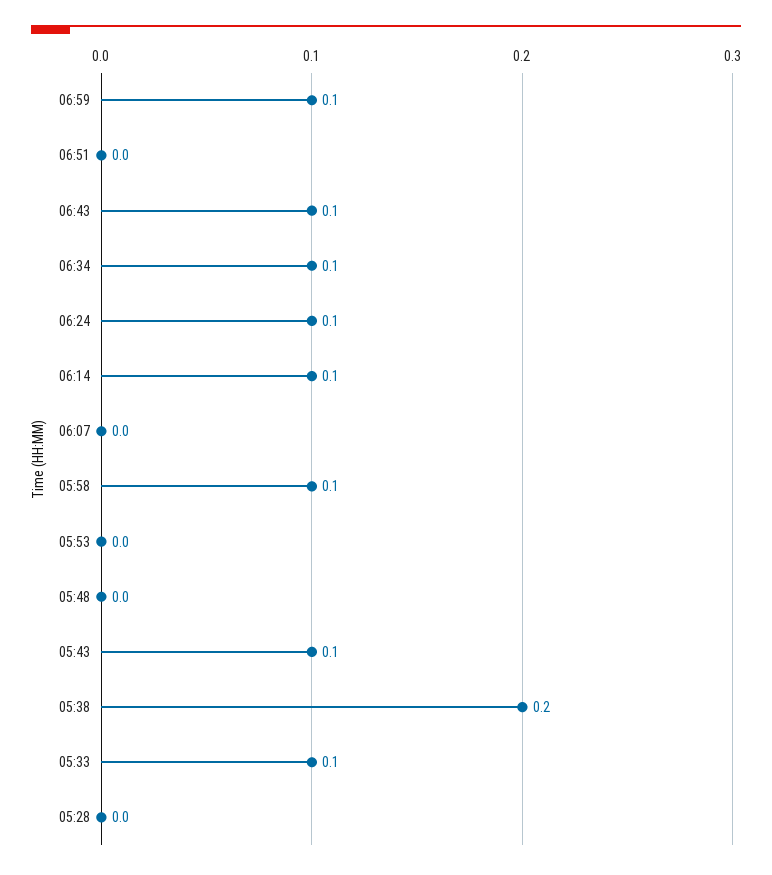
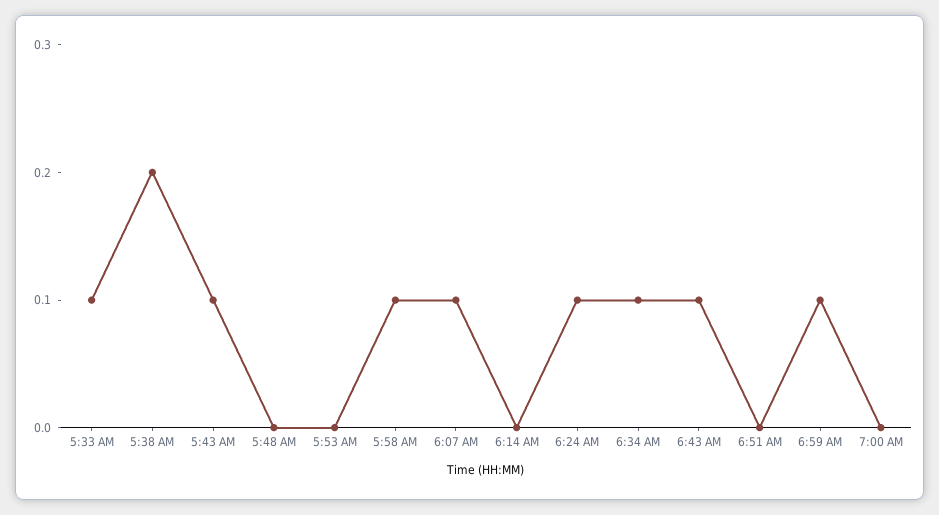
06:14: 0.1 -> 0
06:07: 0 -> 0.1
05:28: 0 -> none
7:00 AM: none -> 0

